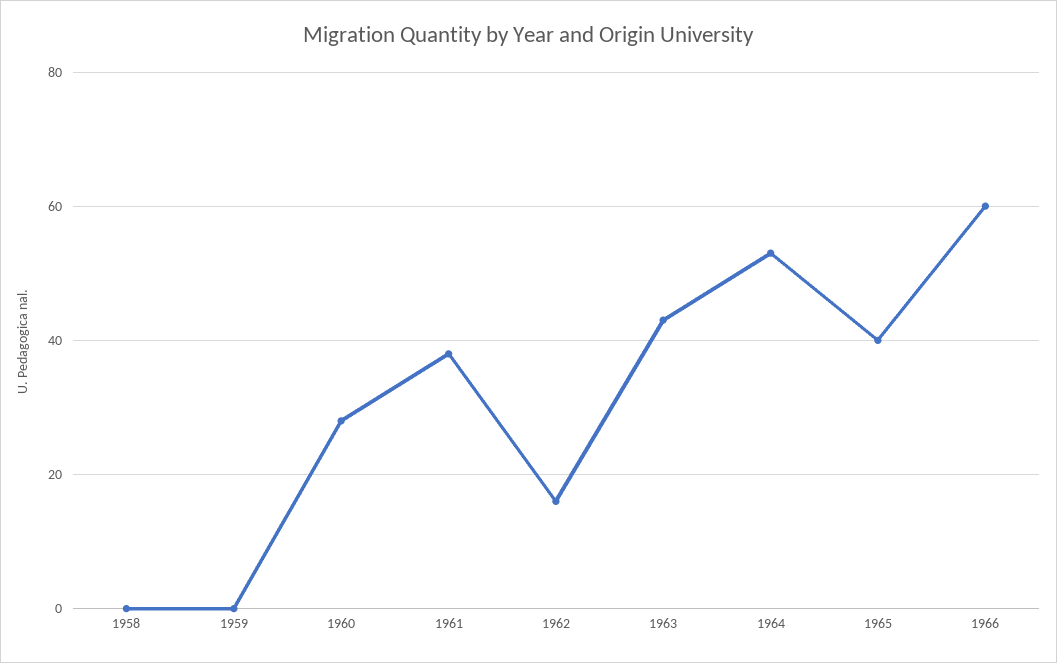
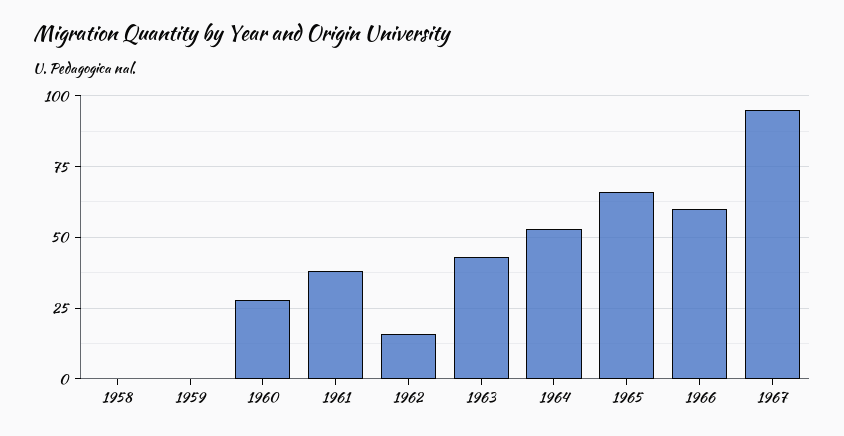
1965: 40 -> 65
1967: none -> 95

